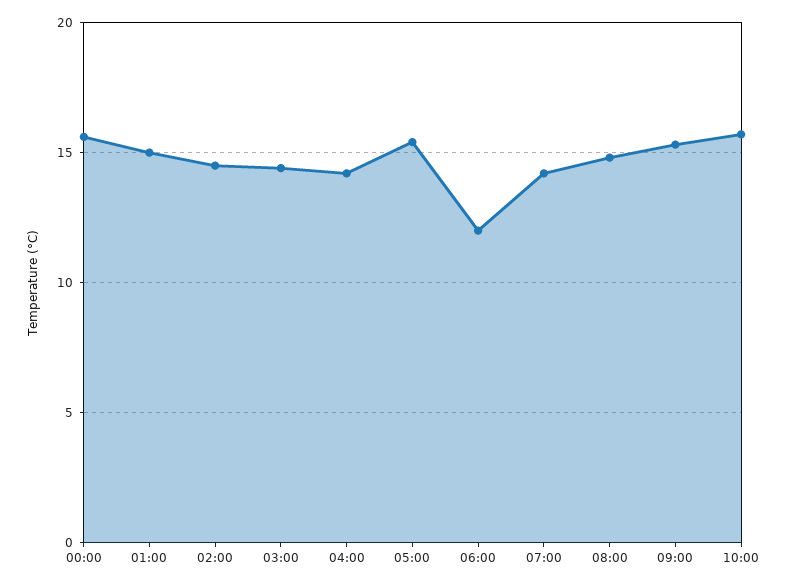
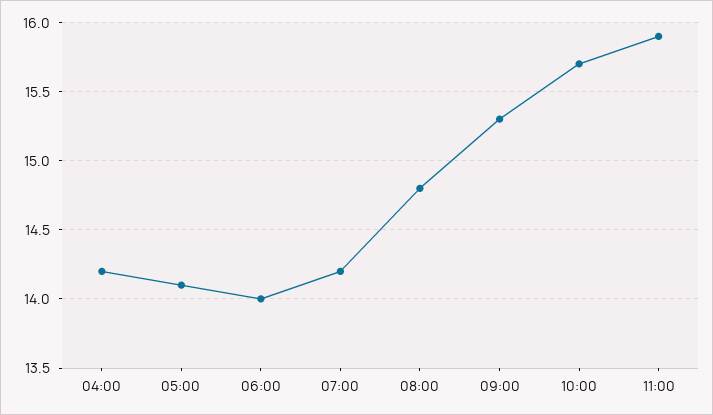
00:00: 15.5 -> none
01:00: 15 -> none
02:00: 14.5 -> none
03:00: 14.5 -> none
05:00: 15.5 -> 14.1
06:00: 12 -> 14
11:00: none -> 15.9

